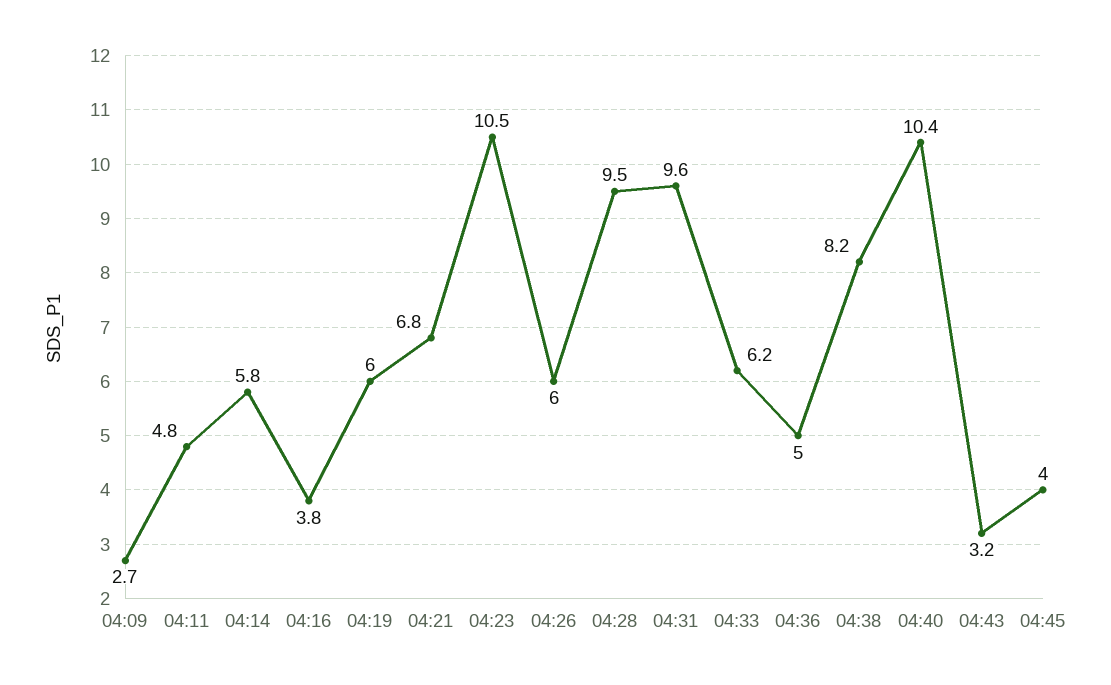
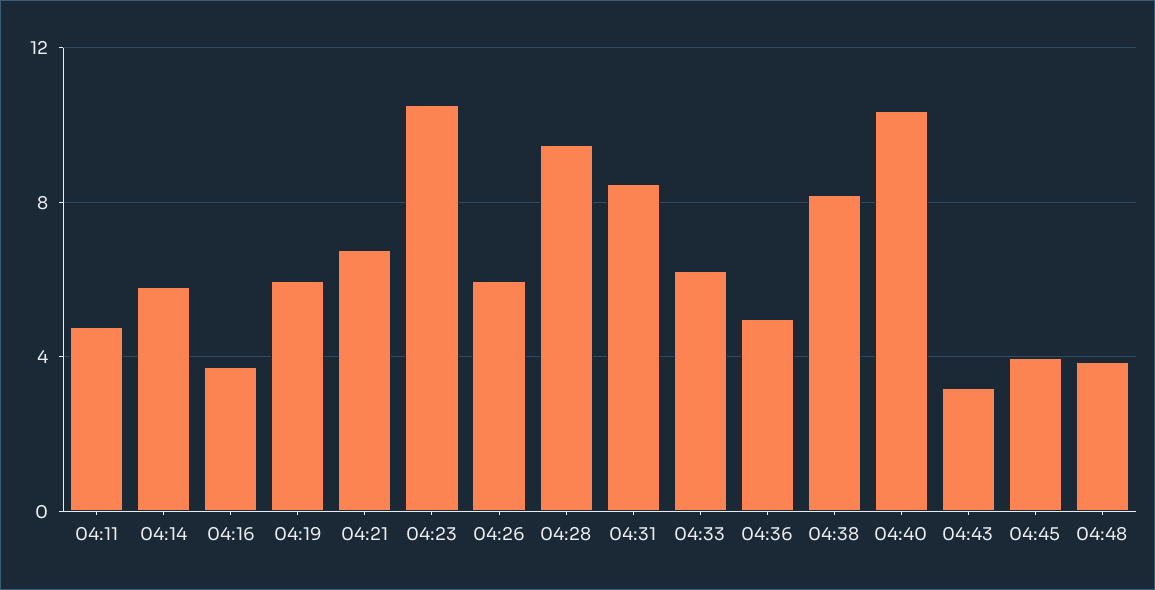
04:09: 2.7 -> none
04:31: 9.6 -> 8.5
04:48: none -> 4

